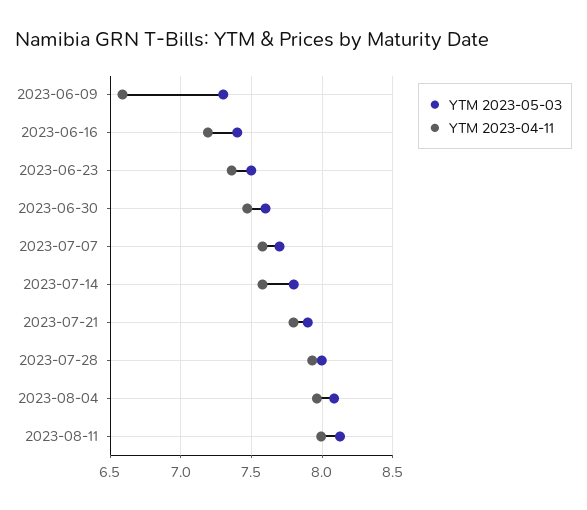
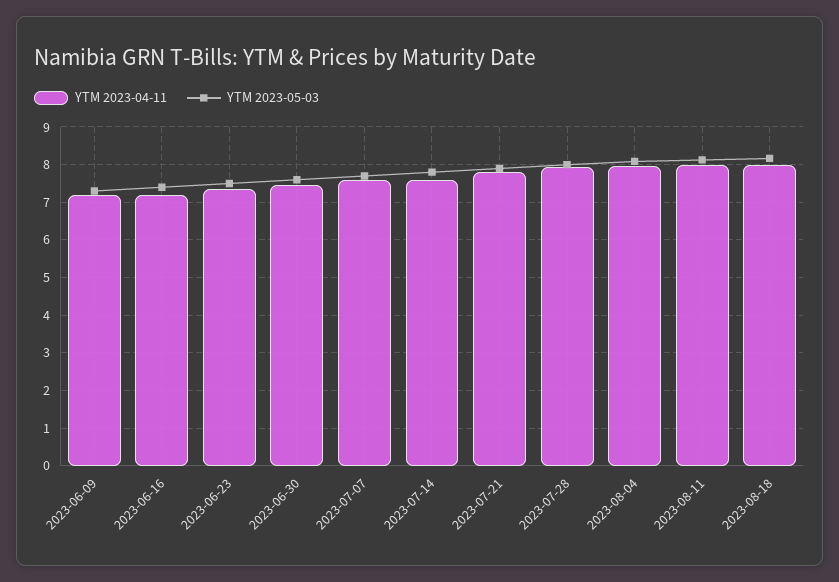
YTM 2023-04-11, 2023-06-09: 6.6 -> 7.2
YTM 2023-04-11, 2023-08-18: none -> 8
YTM 2023-05-03, 2023-08-18: none -> 8.2

